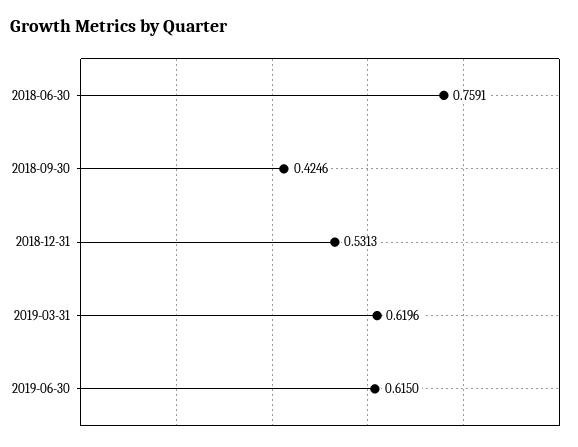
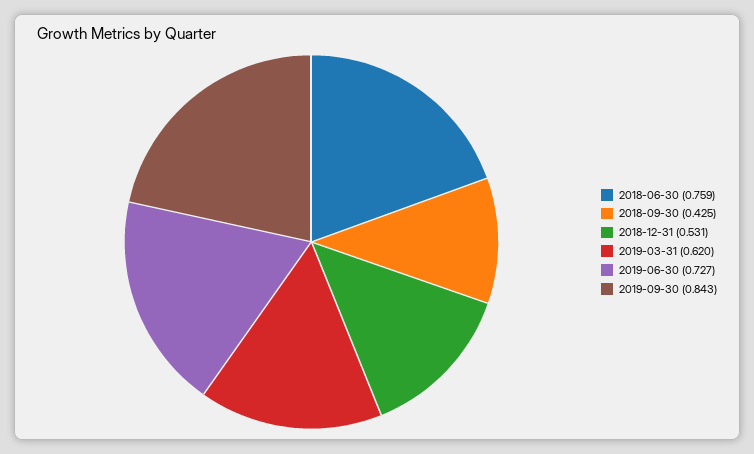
2019-06-30: 0.615 -> 0.727
2019-09-30: none -> 0.843

